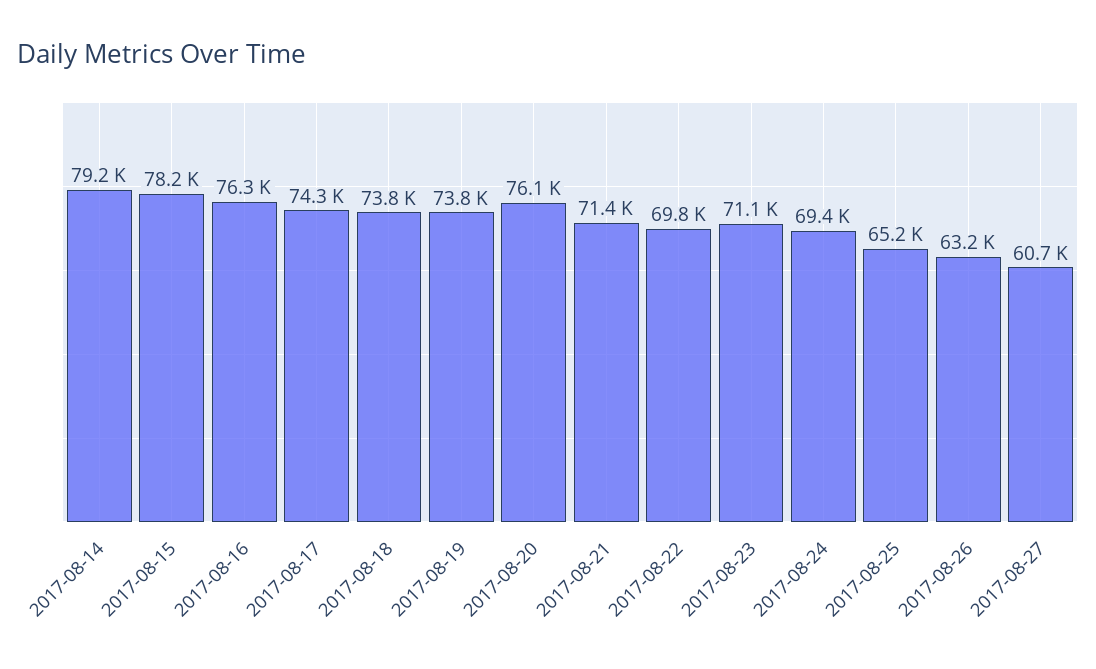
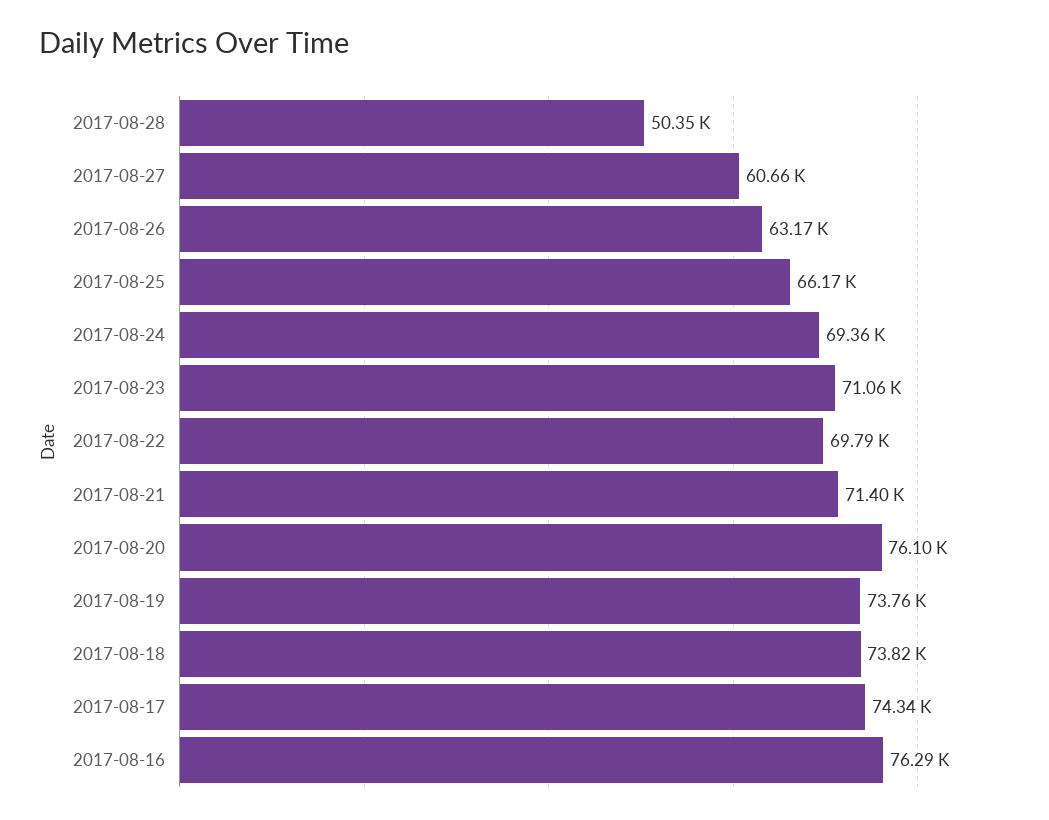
2017-08-14: 79200 -> none
2017-08-15: 78200 -> none
2017-08-25: 65200 -> 66170
2017-08-28: none -> 50350

